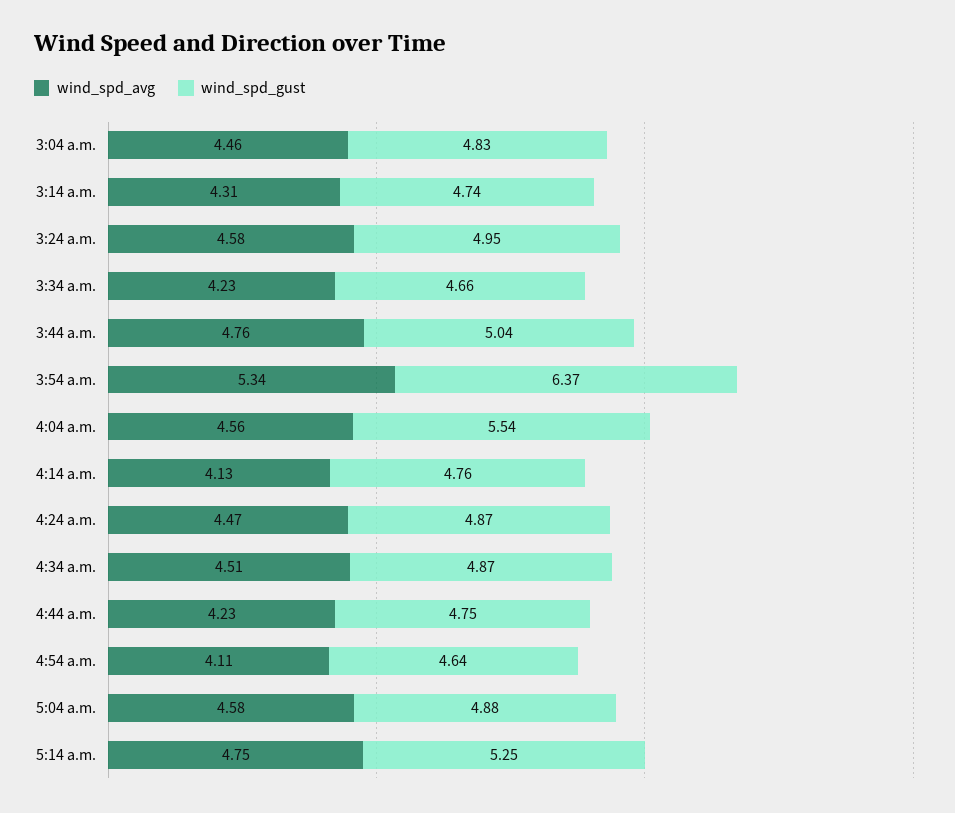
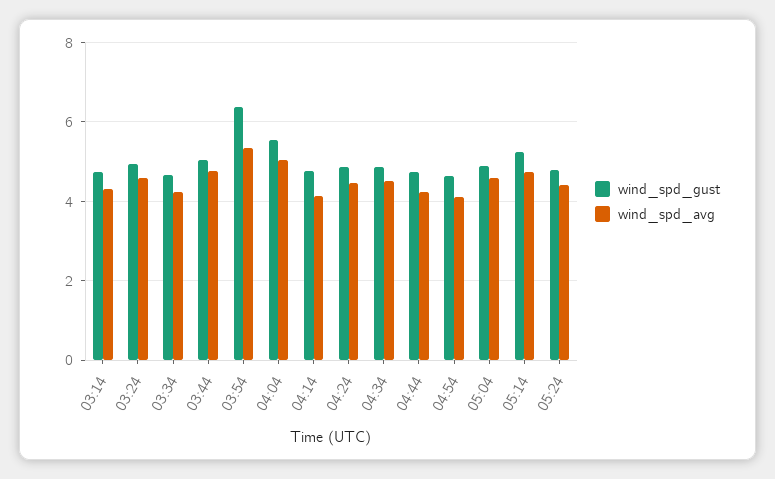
wind_spd_avg, 3:04 a.m.: 4.46 -> none
wind_spd_gust, 3:04 a.m.: 4.83 -> none
wind_spd_avg, 4:04 a.m.: 4.56 -> 5
wind_spd_gust, 05:24: none -> 4.8
wind_spd_avg, 05:24: none -> 4.4

